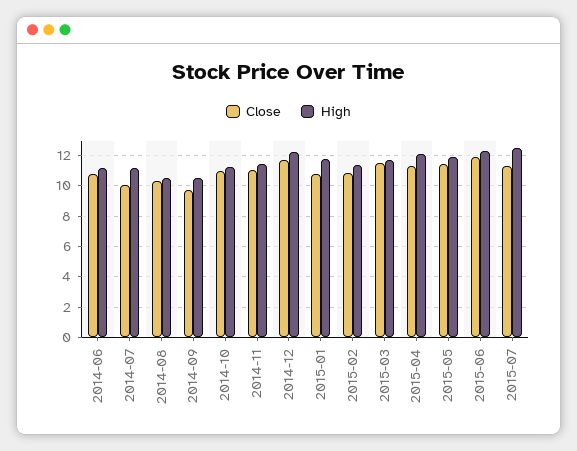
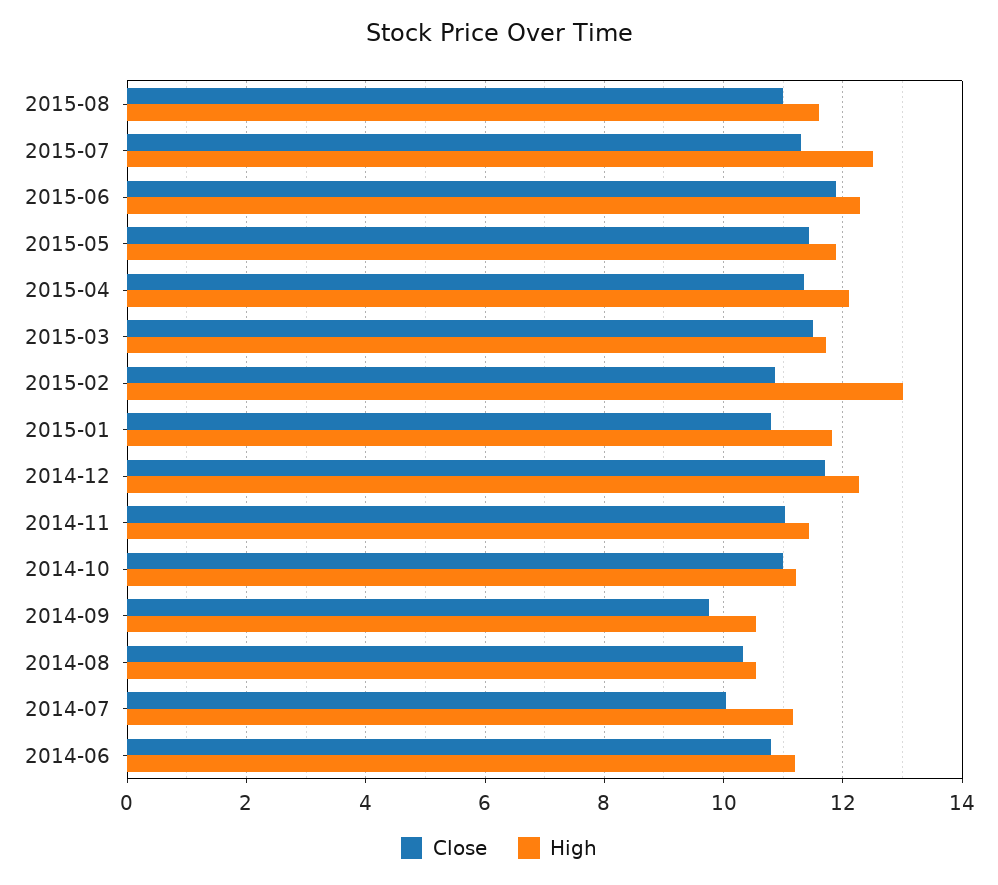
High, 2015-02: 11.5 -> 13
Close, 2015-08: none -> 11
High, 2015-08: none -> 11.6

